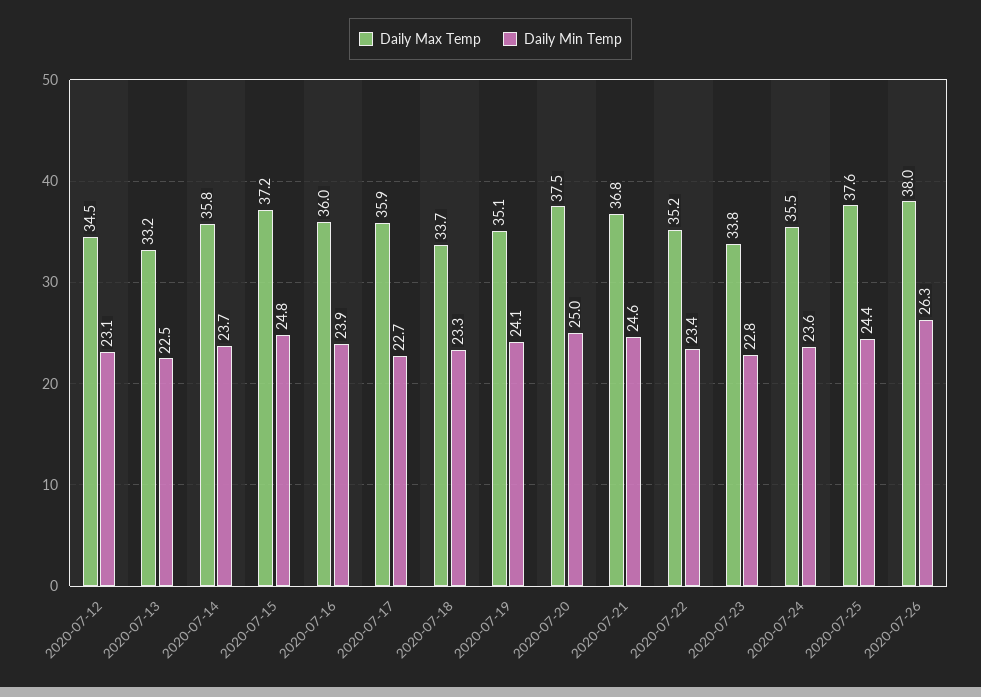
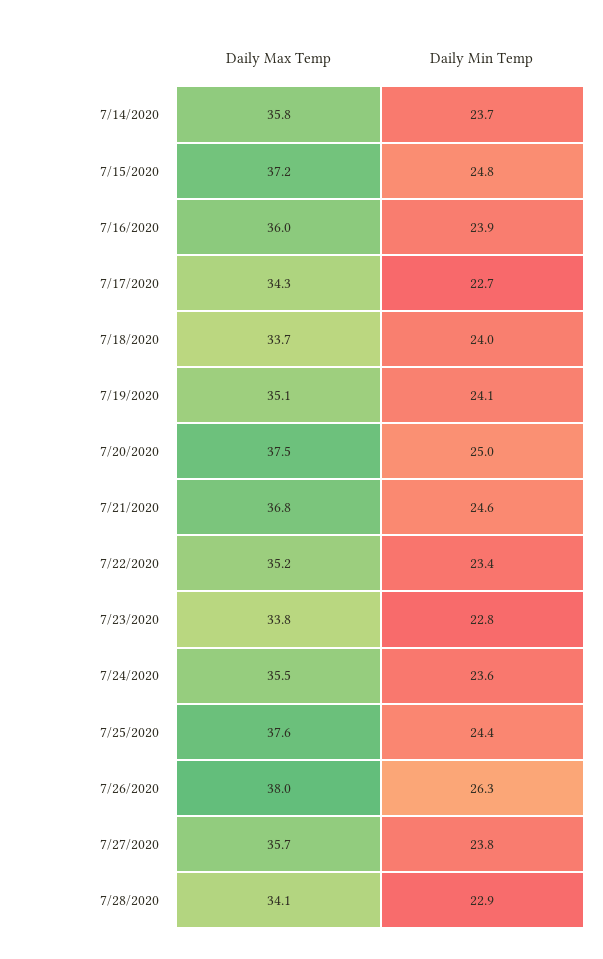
Daily Max Temp, 2020-07-12: 34.5 -> none
Daily Min Temp, 2020-07-12: 23.1 -> none
Daily Max Temp, 2020-07-13: 33.2 -> none
Daily Min Temp, 2020-07-13: 22.5 -> none
Daily Max Temp, 2020-07-17: 35.9 -> 34.3
Daily Min Temp, 2020-07-18: 23.3 -> 24
Daily Max Temp, 7/27/2020: none -> 35.7
Daily Min Temp, 7/27/2020: none -> 23.8
Daily Max Temp, 7/28/2020: none -> 34.1
Daily Min Temp, 7/28/2020: none -> 22.9

